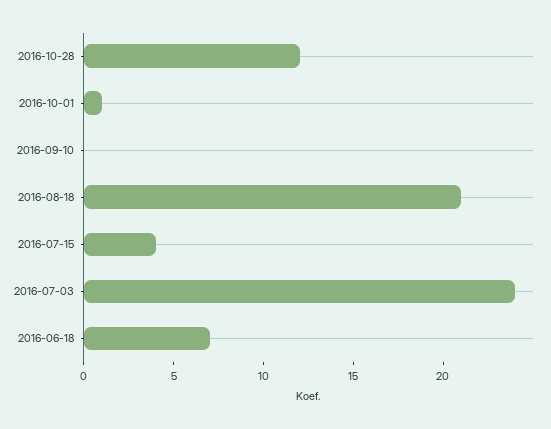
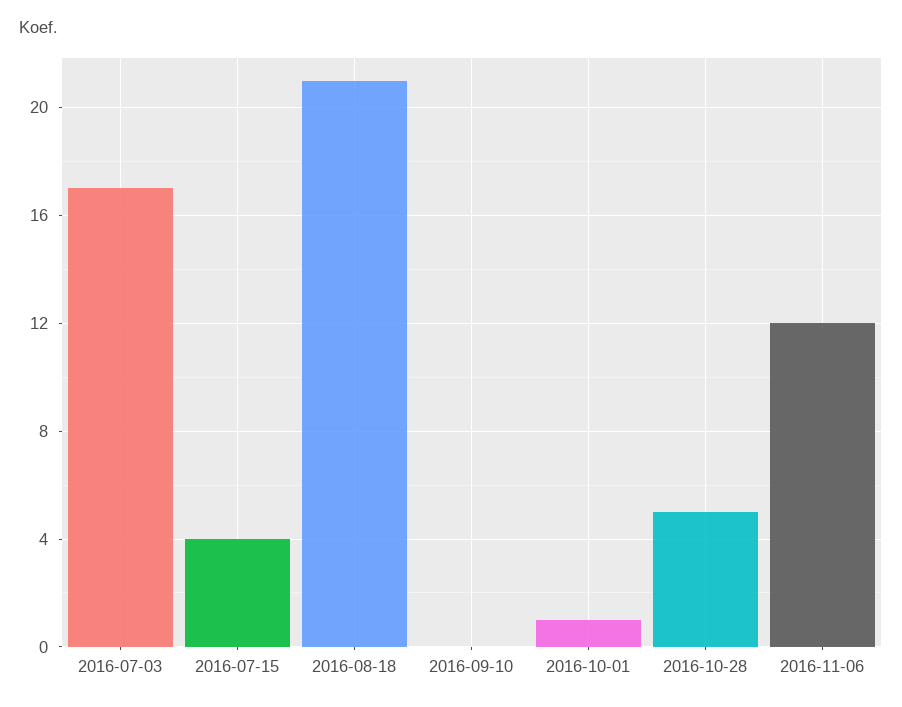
2016-10-28: 12 -> 5
2016-07-03: 24 -> 17
2016-06-18: 7 -> none
2016-11-06: none -> 12

